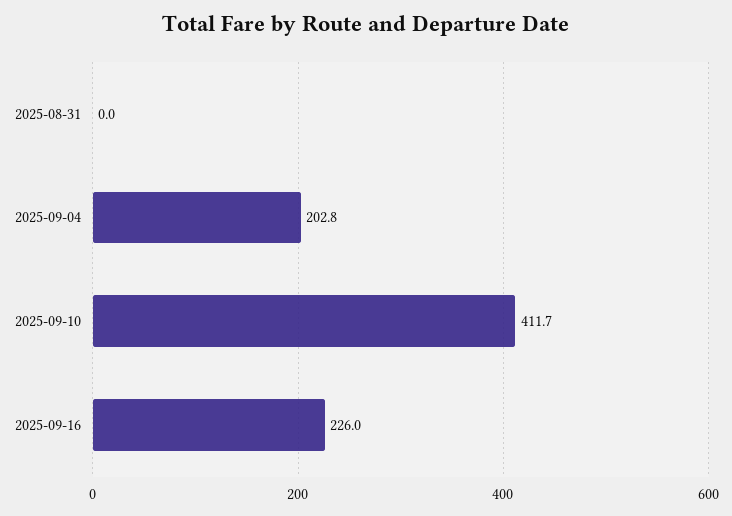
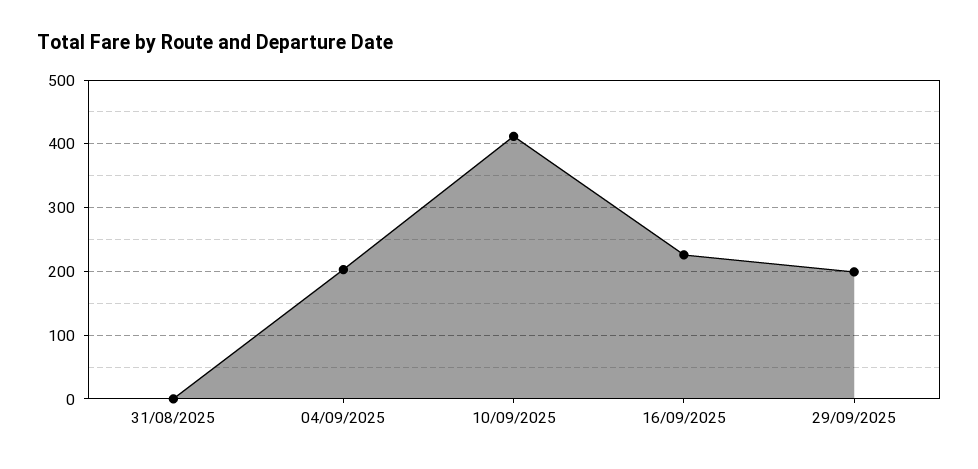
29/09/2025: none -> 200

